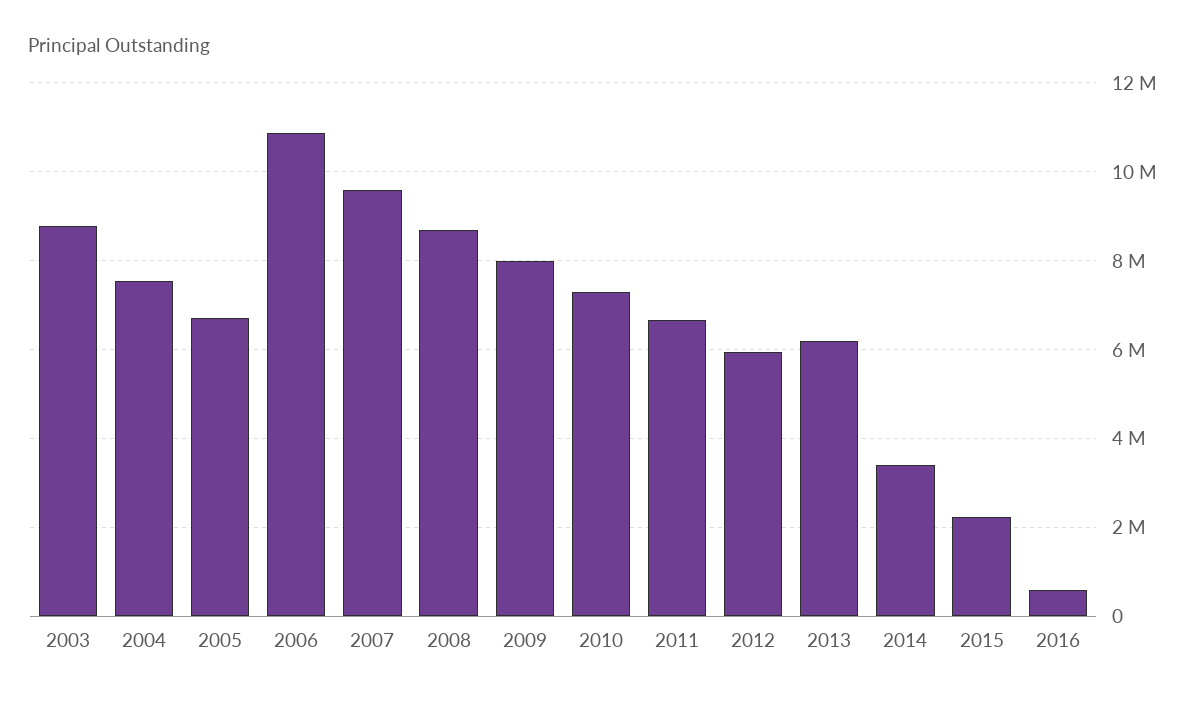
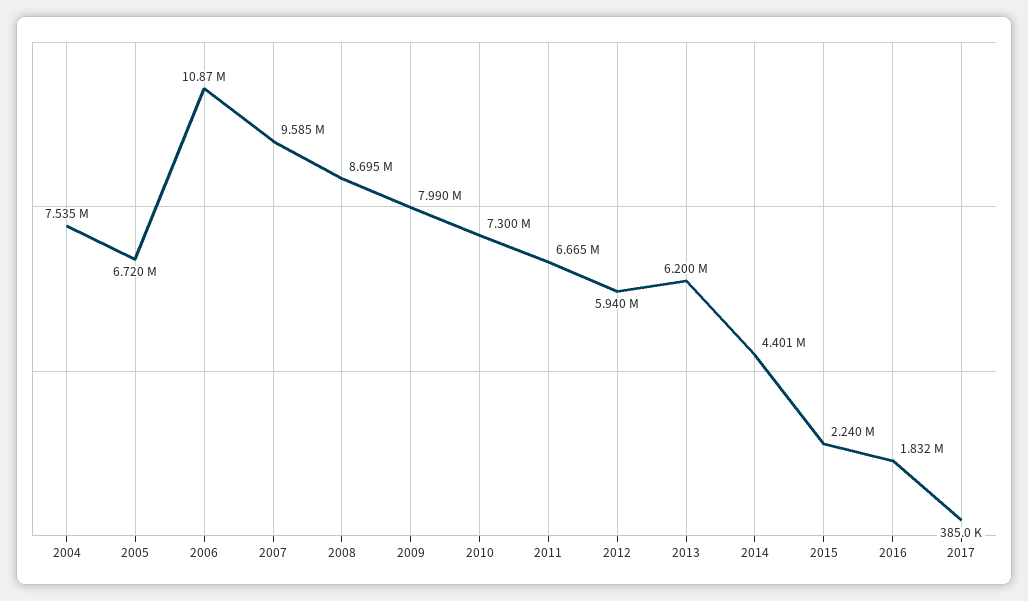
2003: 8800000 -> none
2014: 3400000 -> 4401000
2016: 600000 -> 1832000
2017: none -> 385000

